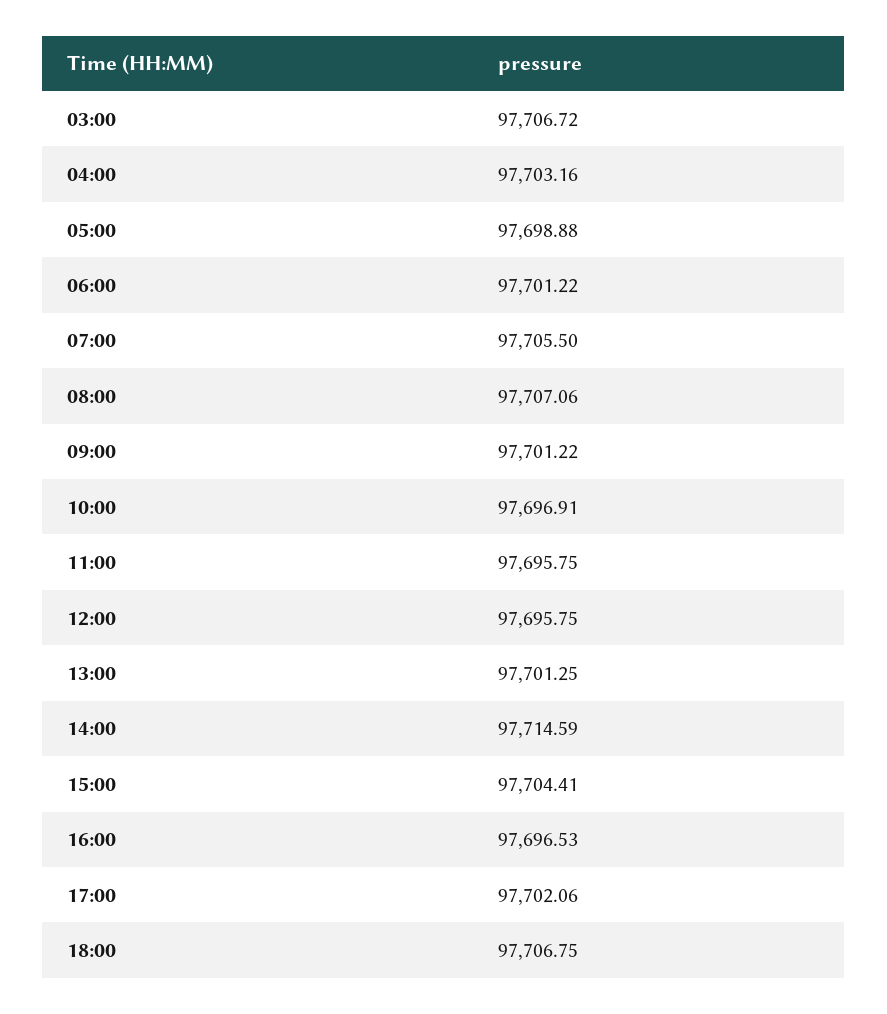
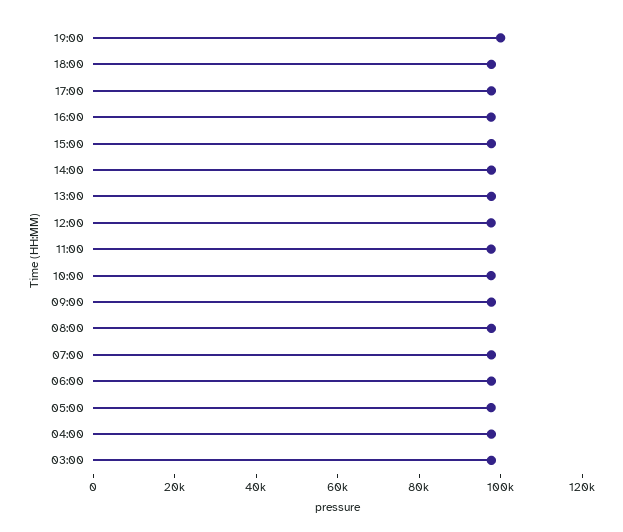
19:00: none -> 100000

